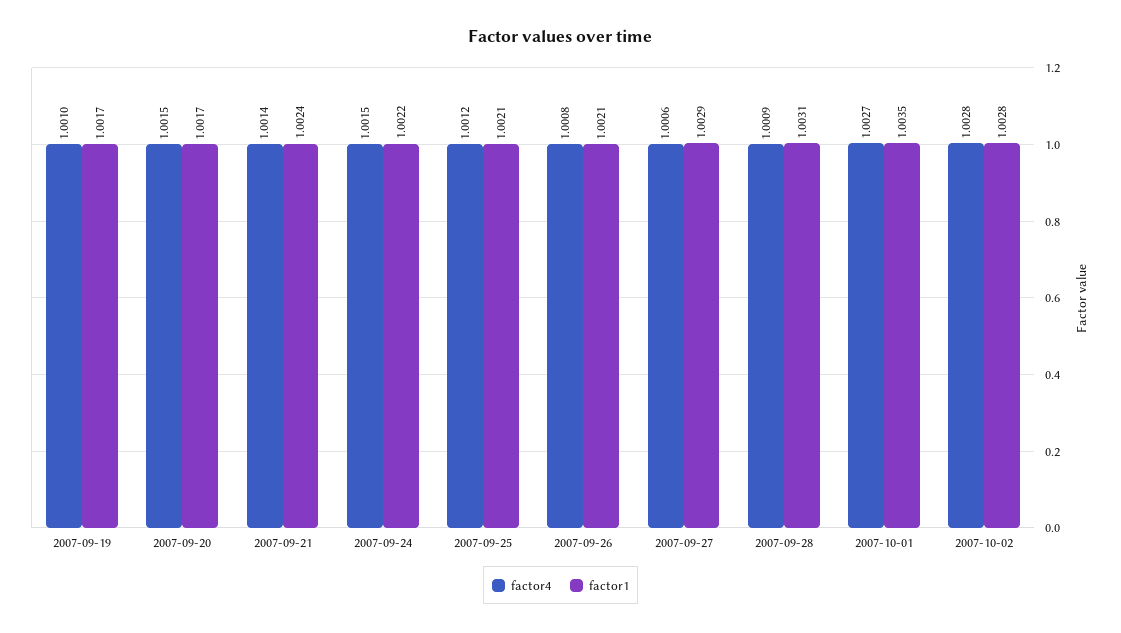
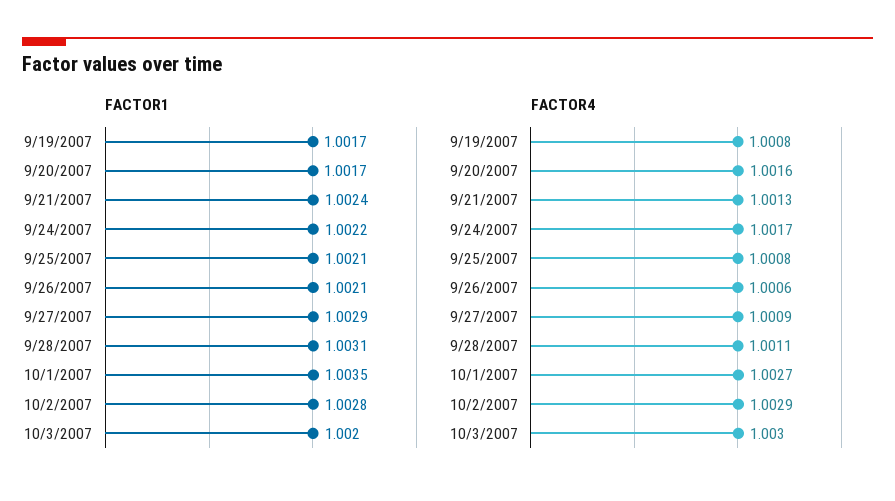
factor4, 2007-09-19: 1.001 -> 1.0008
factor4, 2007-09-20: 1.0015 -> 1.0016
factor4, 2007-09-21: 1.0014 -> 1.0013
factor4, 2007-09-24: 1.0015 -> 1.0017
factor4, 2007-09-25: 1.0012 -> 1.0008
factor4, 2007-09-26: 1.0008 -> 1.0006
factor4, 2007-09-27: 1.0006 -> 1.0009
factor4, 2007-09-28: 1.0009 -> 1.0011
factor4, 2007-10-02: 1.0028 -> 1.0029
factor1, 10/3/2007: none -> 1.002
factor4, 10/3/2007: none -> 1.003

